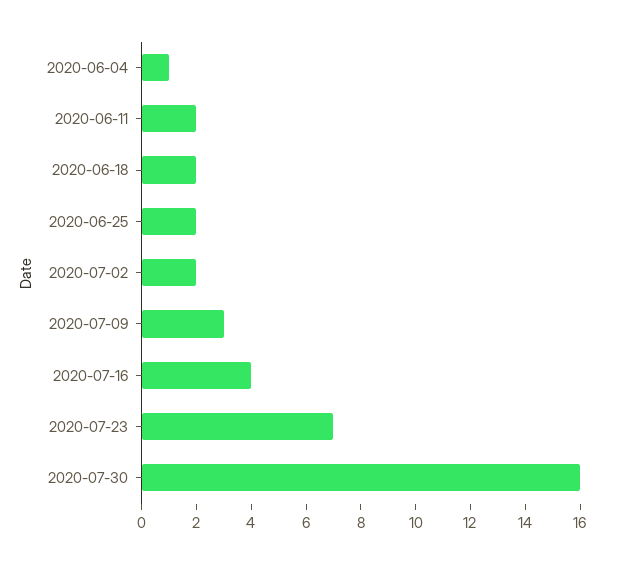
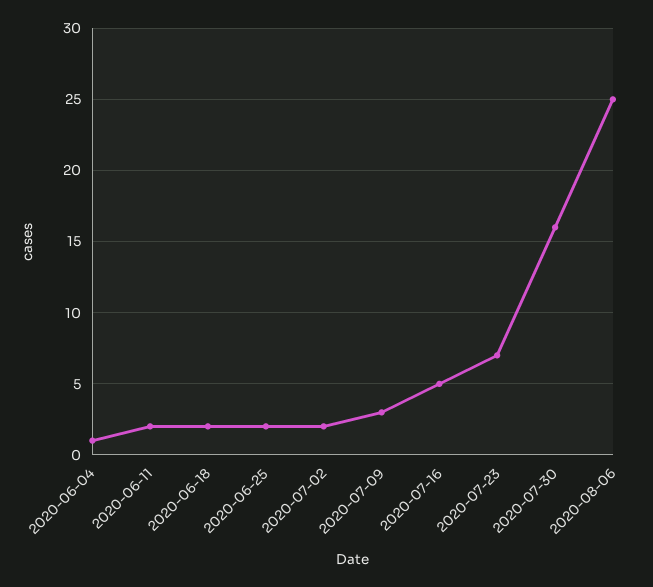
2020-07-16: 4 -> 5
2020-08-06: none -> 25

